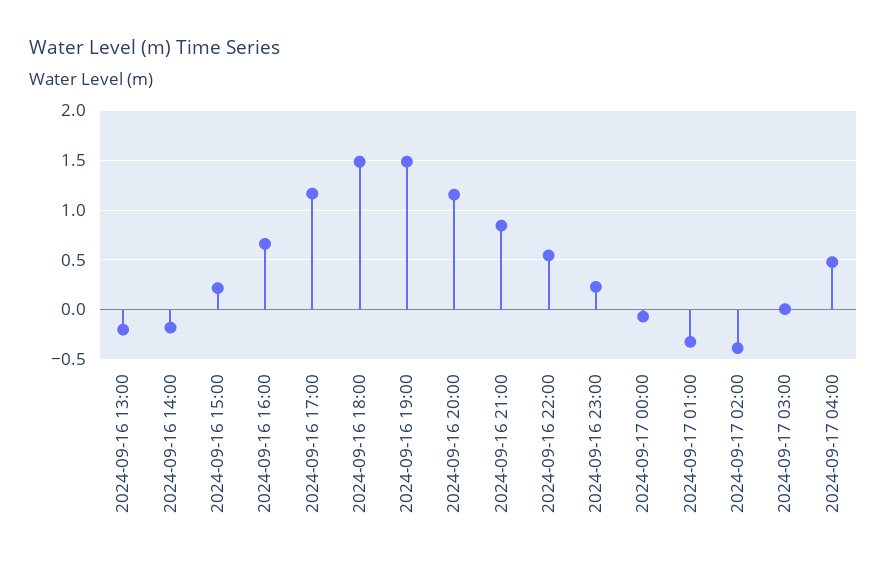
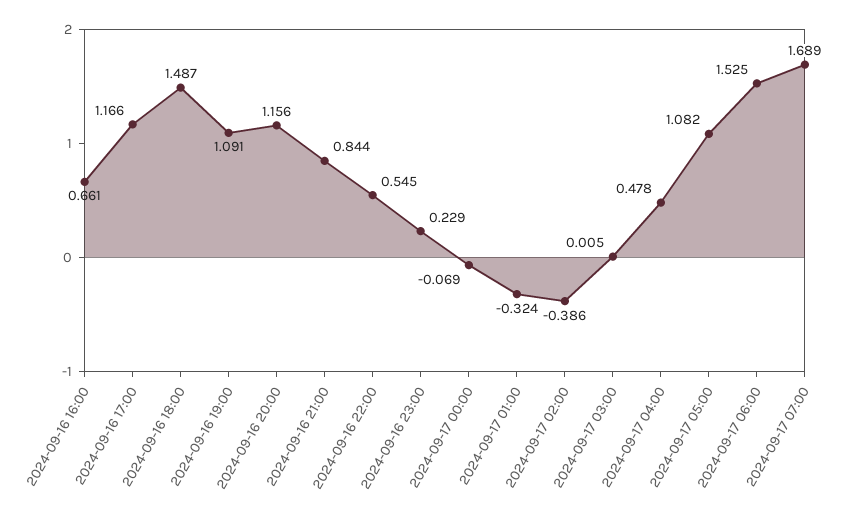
2024-09-16 13:00: -0.2 -> none
2024-09-16 14:00: -0.2 -> none
2024-09-16 15:00: 0.2 -> none
2024-09-16 19:00: 1.5 -> 1.091
2024-09-17 05:00: none -> 1.082
2024-09-17 06:00: none -> 1.525
2024-09-17 07:00: none -> 1.689

